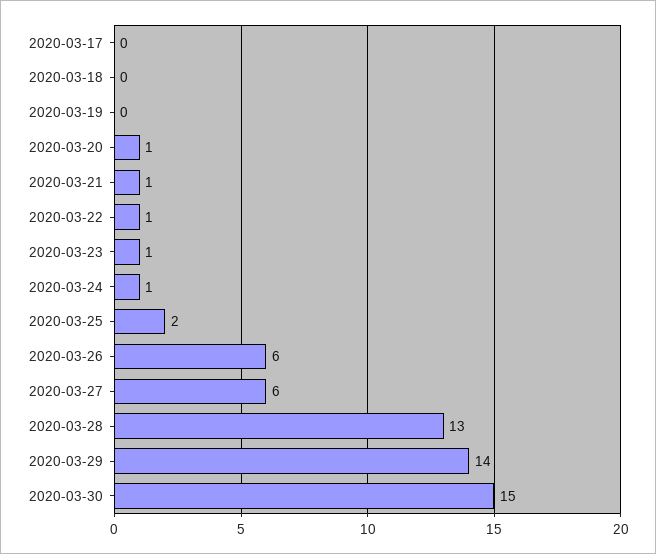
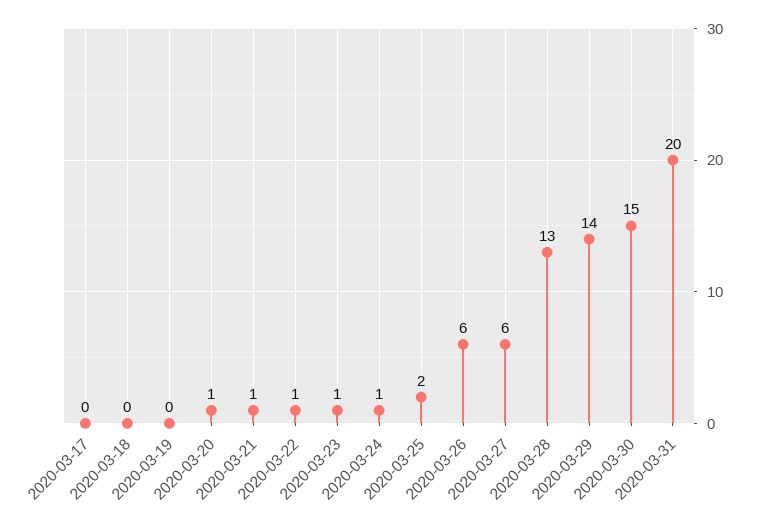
2020-03-31: none -> 20

